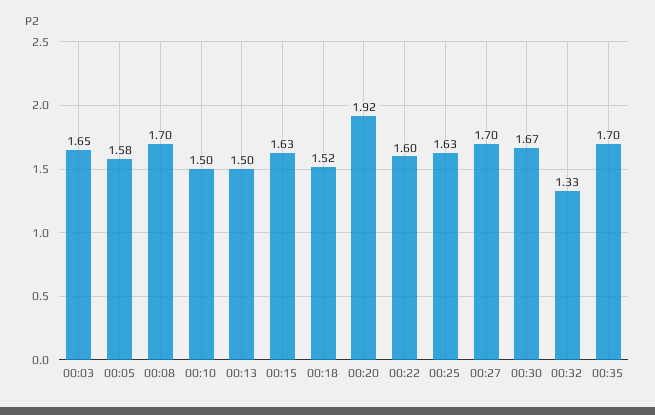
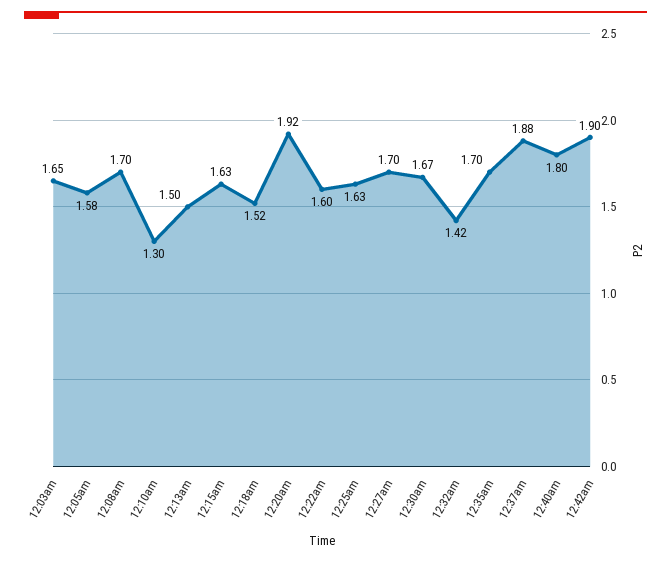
00:10: 1.5 -> 1.3
00:32: 1.33 -> 1.42
12:37am: none -> 1.88
12:40am: none -> 1.8
12:42am: none -> 1.9

